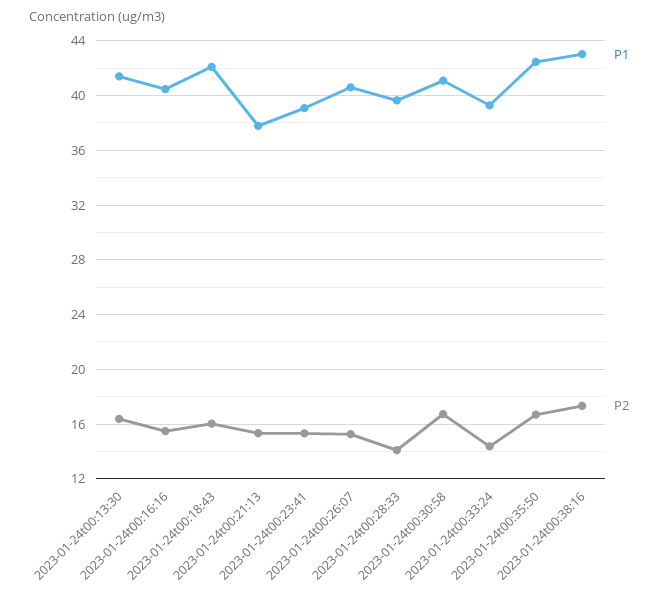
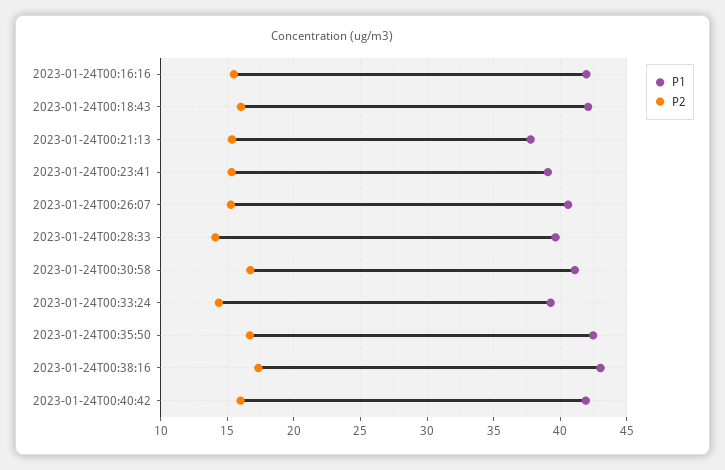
P1, 2023-01-24t00:13:30: 41.5 -> none
P2, 2023-01-24t00:13:30: 16.5 -> none
P1, 2023-01-24t00:16:16: 40.5 -> 42
P1, 2023-01-24T00:40:42: none -> 42
P2, 2023-01-24T00:40:42: none -> 16

